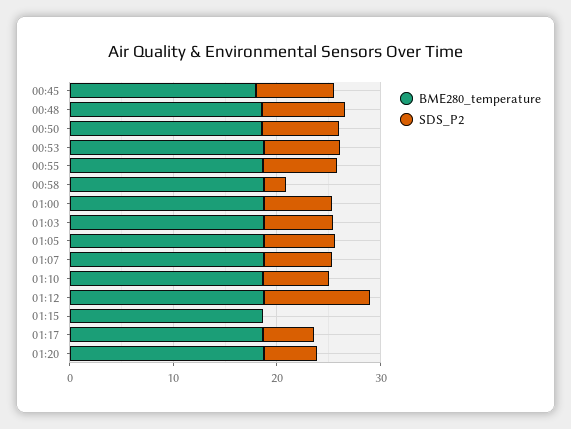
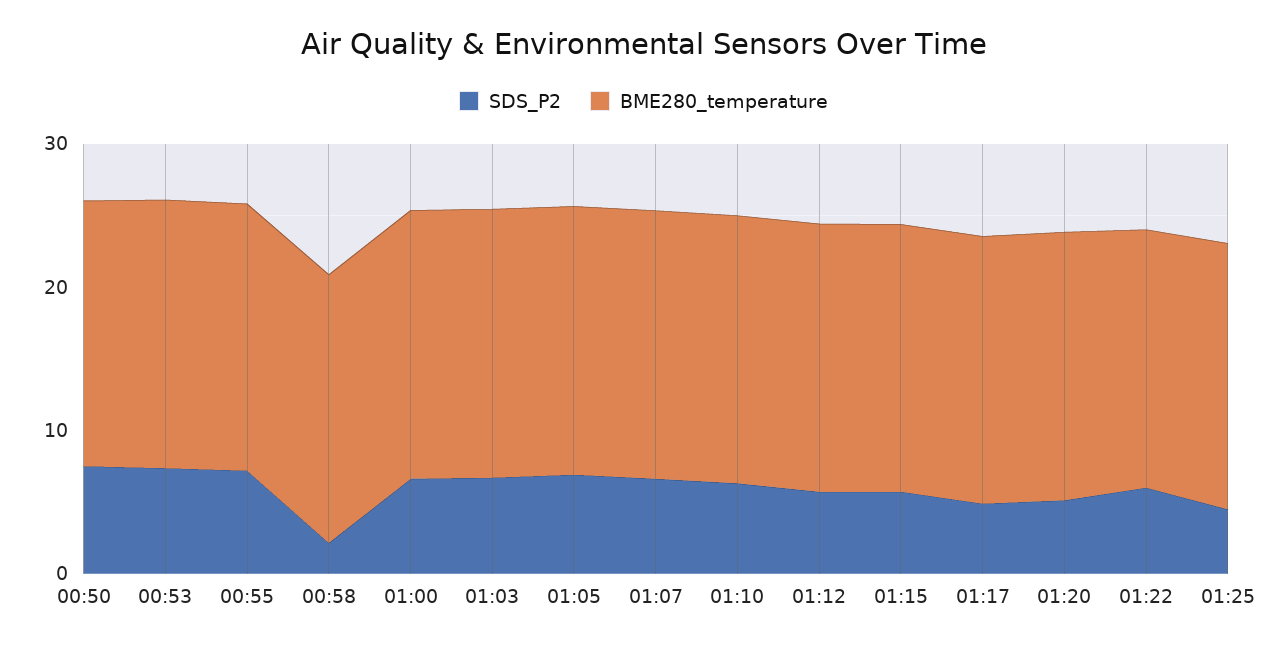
BME280_temperature, 00:45: 18 -> none
SDS_P2, 00:45: 8 -> none
BME280_temperature, 00:48: 18 -> none
SDS_P2, 00:48: 8 -> none
SDS_P2, 01:12: 10 -> 6
SDS_P2, 01:15: 0 -> 6
SDS_P2, 01:22: none -> 6
BME280_temperature, 01:22: none -> 18
SDS_P2, 01:25: none -> 4
BME280_temperature, 01:25: none -> 18

